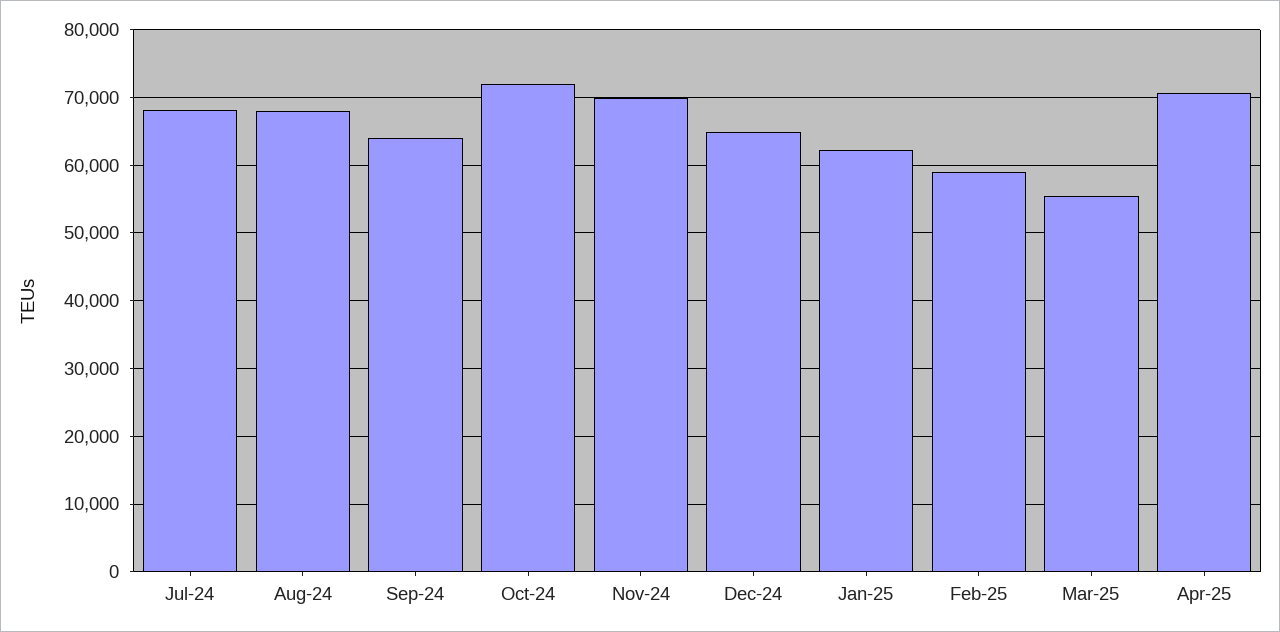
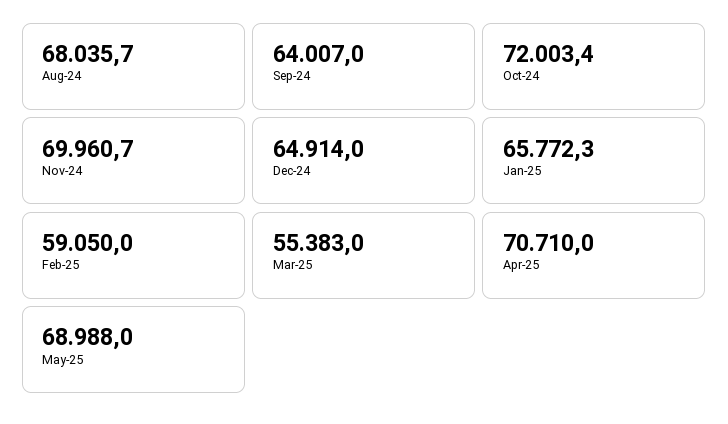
Jul-24: 68000 -> none
Jan-25: 62000 -> 65772.3
May-25: none -> 68988

